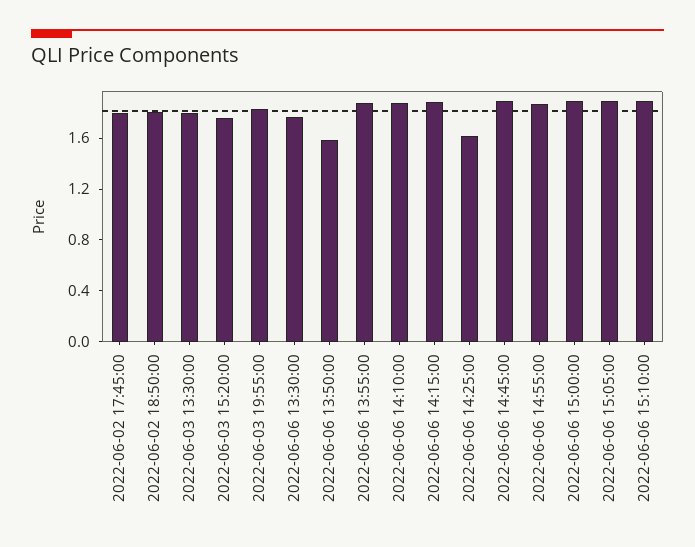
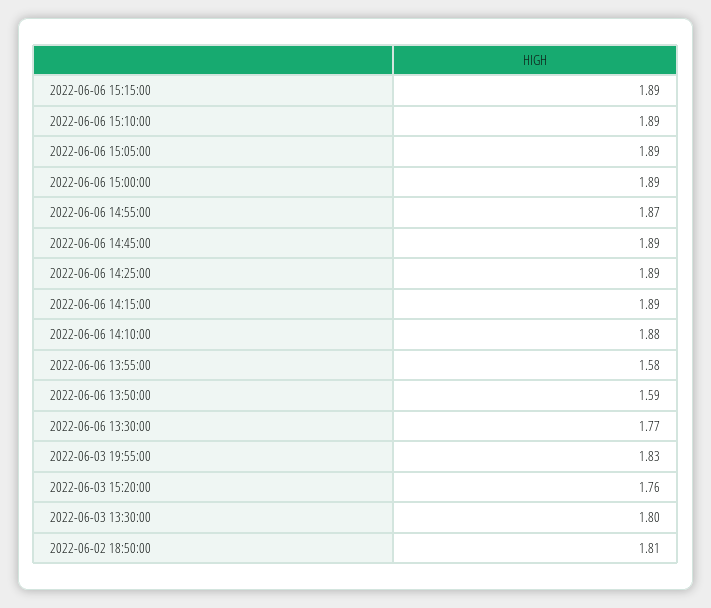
2022-06-02 17:45:00: 1.8 -> none
2022-06-06 13:55:00: 1.9 -> 1.58
2022-06-06 14:25:00: 1.6 -> 1.89
2022-06-06 15:15:00: none -> 1.89

